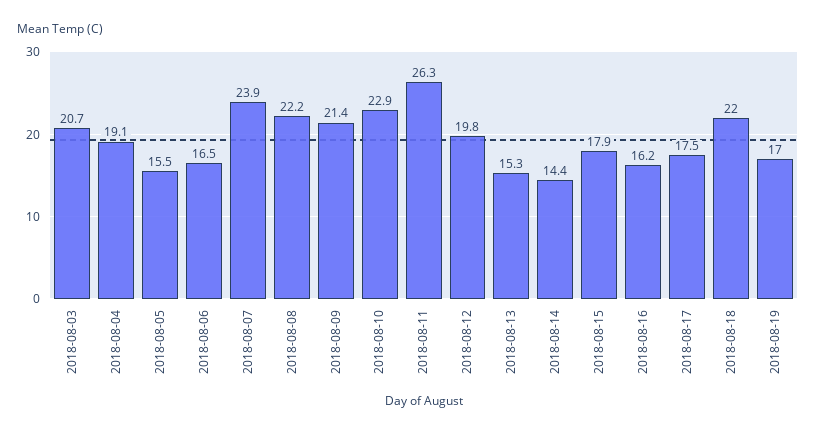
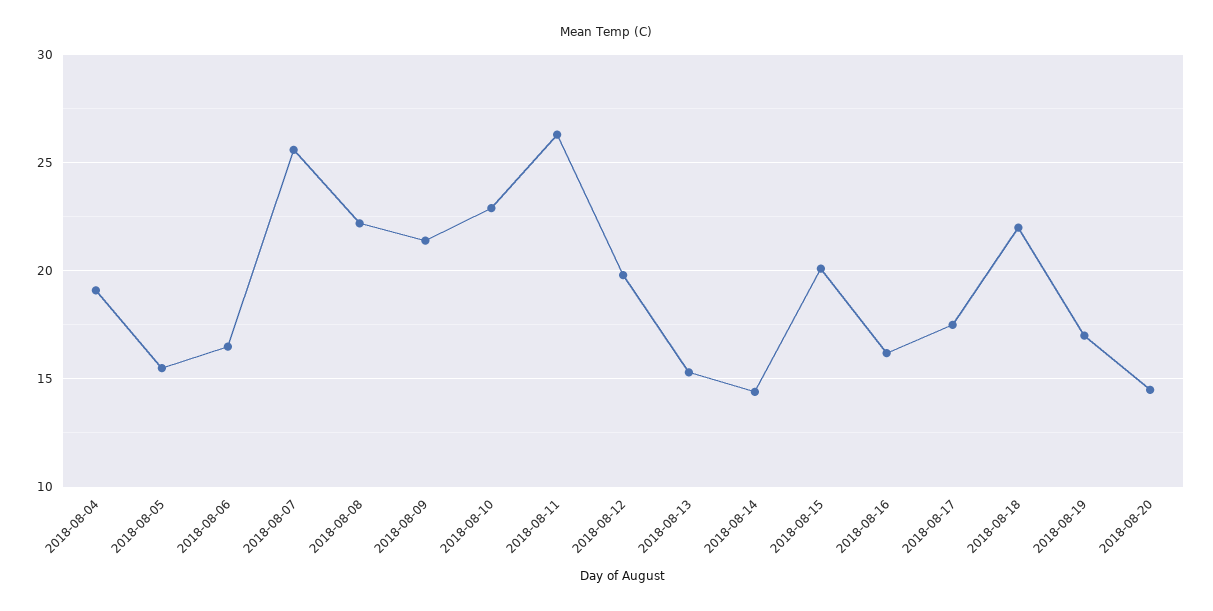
2018-08-03: 20.7 -> none
2018-08-07: 23.9 -> 25.5
2018-08-15: 17.9 -> 20
2018-08-20: none -> 14.5

